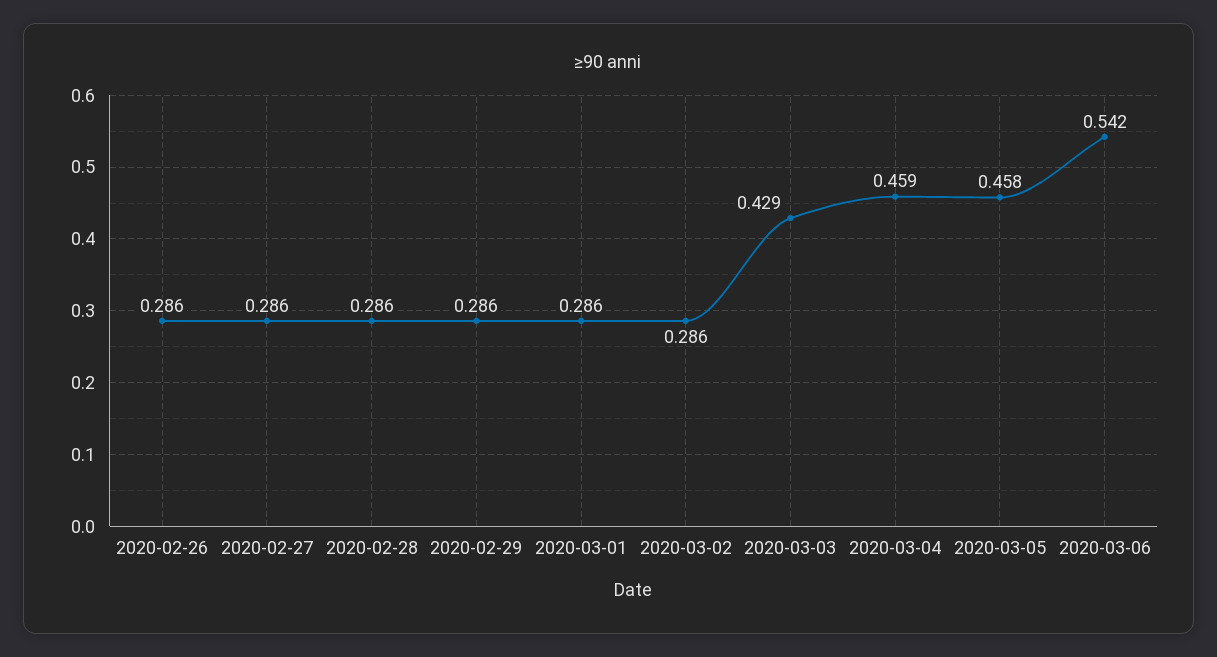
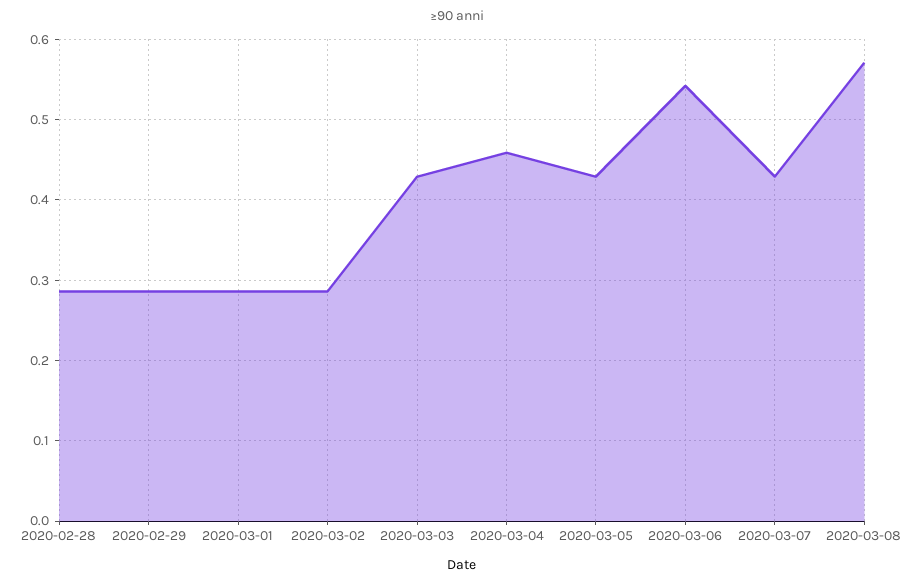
2020-02-26: 0.286 -> none
2020-02-27: 0.286 -> none
2020-03-05: 0.458 -> 0.43
2020-03-07: none -> 0.43
2020-03-08: none -> 0.57

